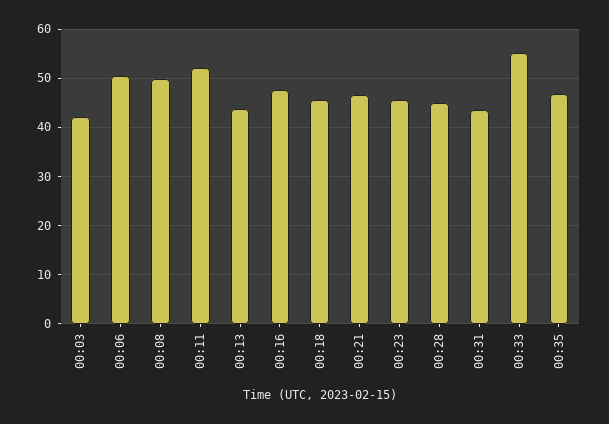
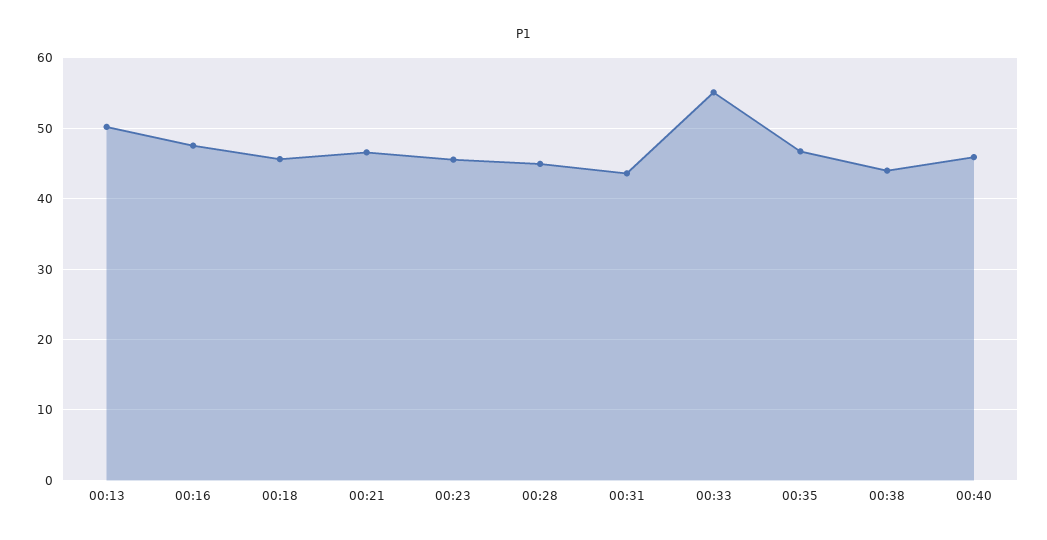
00:03: 42 -> none
00:06: 50 -> none
00:08: 50 -> none
00:11: 52 -> none
00:13: 44 -> 50
00:38: none -> 44
00:40: none -> 46

